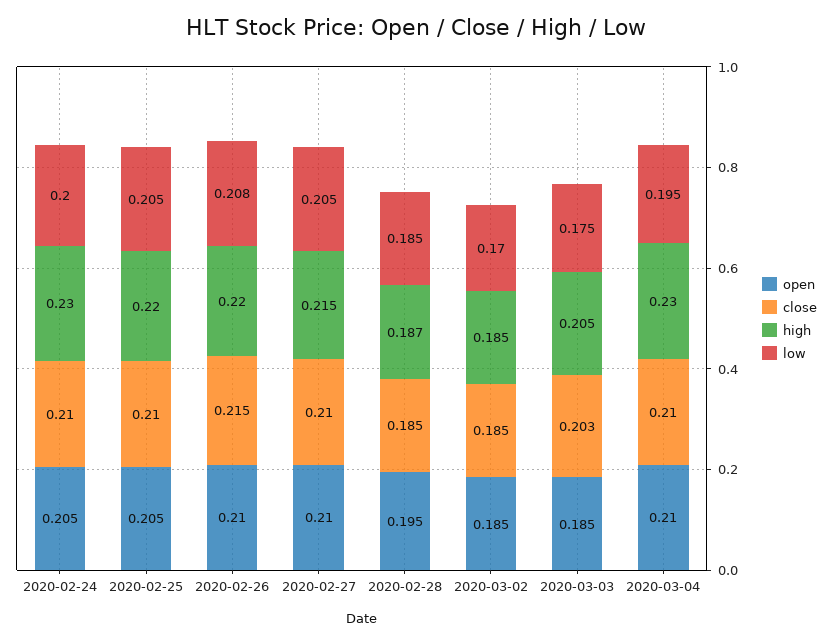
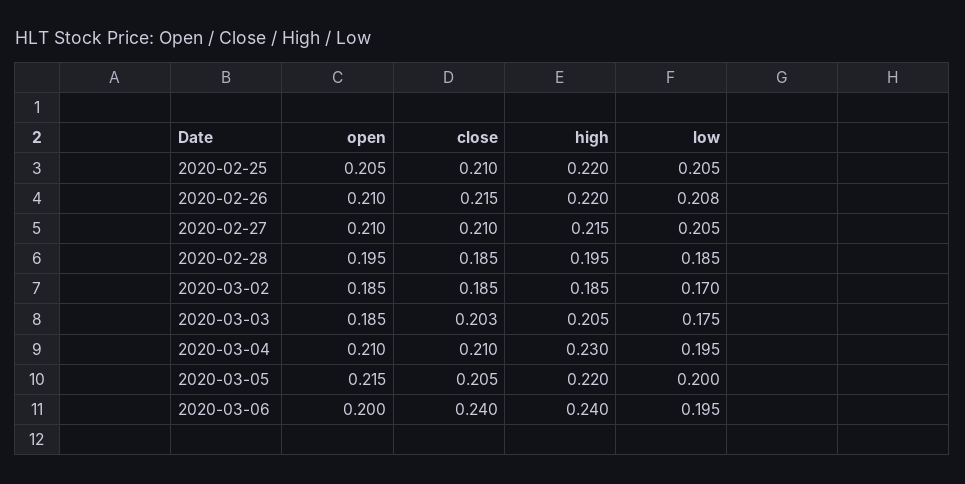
open, 2020-02-24: 0.205 -> none
close, 2020-02-24: 0.21 -> none
high, 2020-02-24: 0.23 -> none
low, 2020-02-24: 0.2 -> none
high, 2020-02-28: 0.187 -> 0.195
open, 2020-03-05: none -> 0.215
close, 2020-03-05: none -> 0.205
high, 2020-03-05: none -> 0.22
low, 2020-03-05: none -> 0.2
open, 2020-03-06: none -> 0.2
close, 2020-03-06: none -> 0.24
high, 2020-03-06: none -> 0.24
low, 2020-03-06: none -> 0.195

